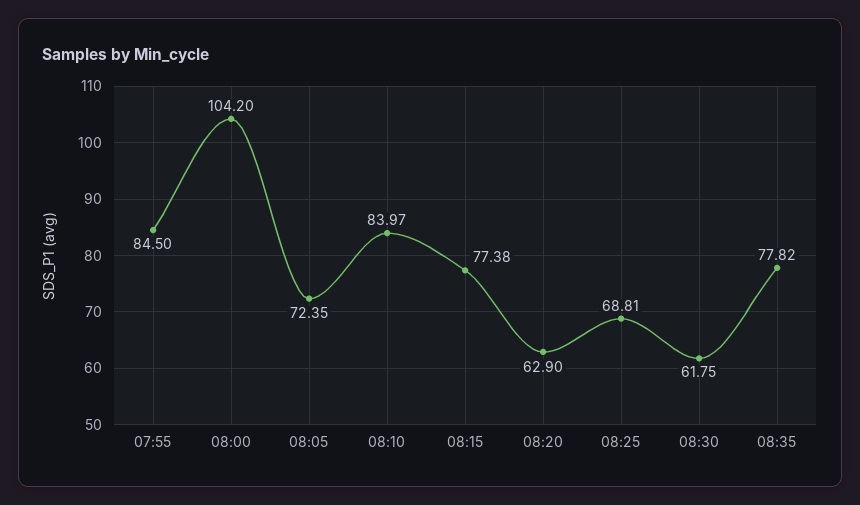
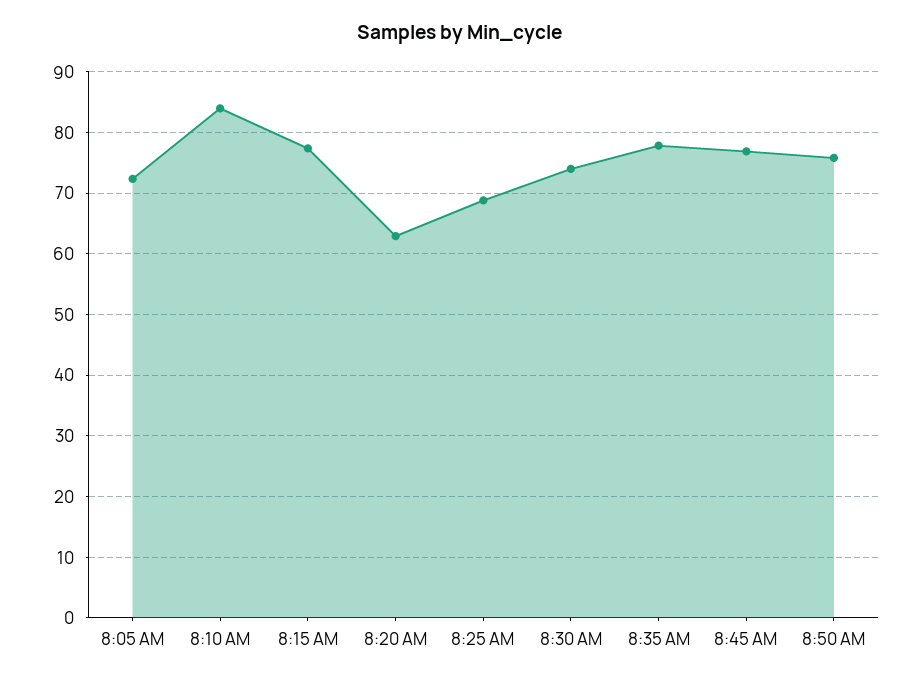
07:55: 84.5 -> none
08:00: 104.2 -> none
08:30: 61.75 -> 74
8:45 AM: none -> 77
8:50 AM: none -> 76

